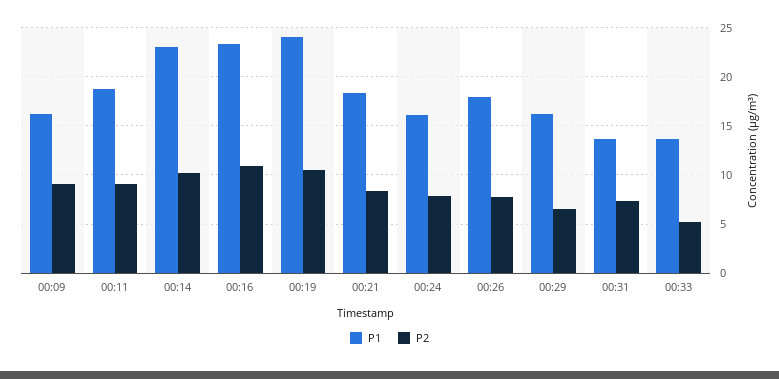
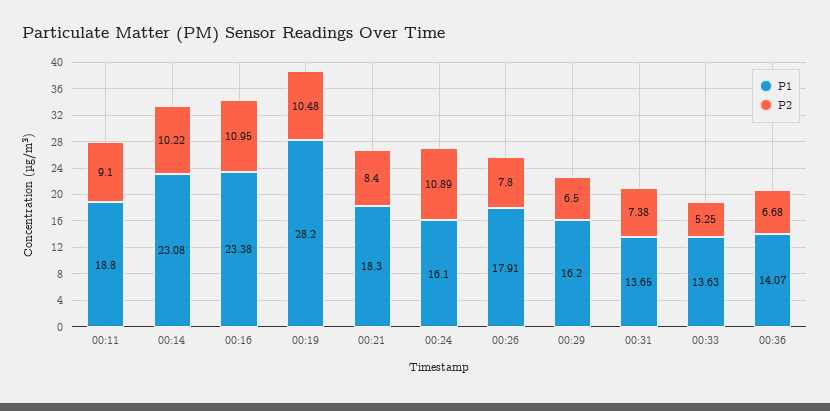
P1, 00:09: 16 -> none
P2, 00:09: 9 -> none
P1, 00:19: 24 -> 28.2
P2, 00:24: 8 -> 10.89
P1, 00:36: none -> 14.07
P2, 00:36: none -> 6.68

